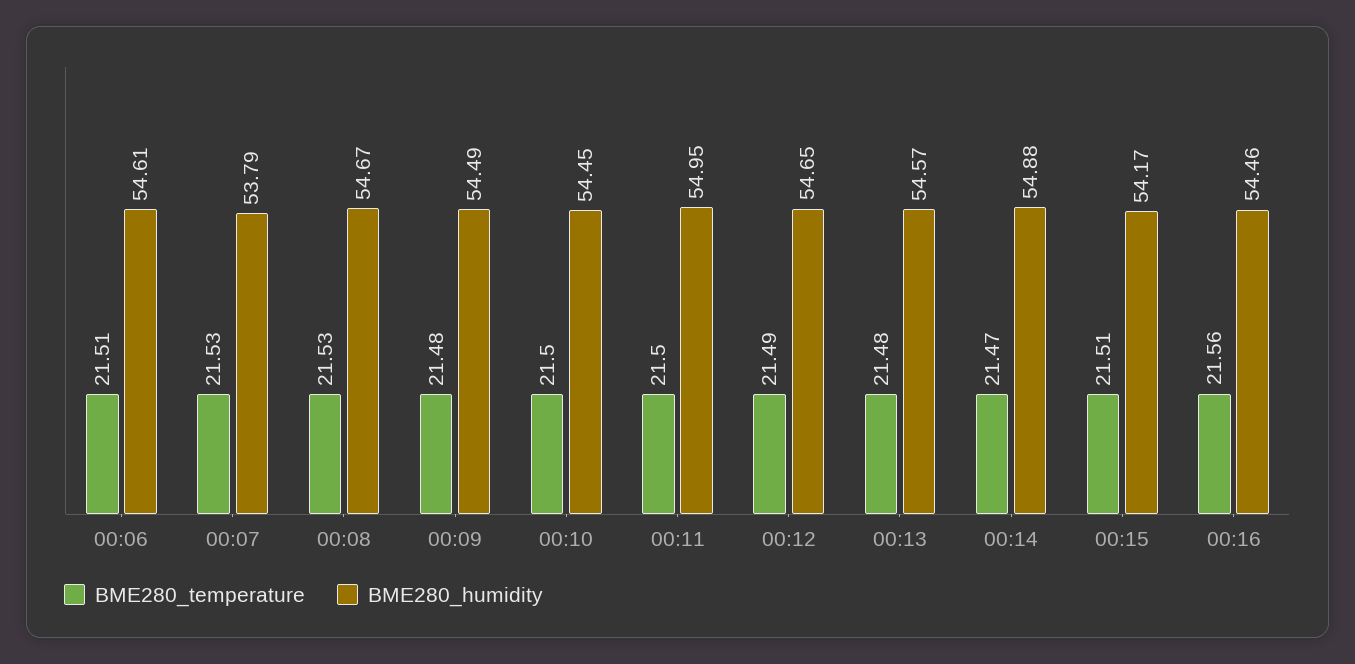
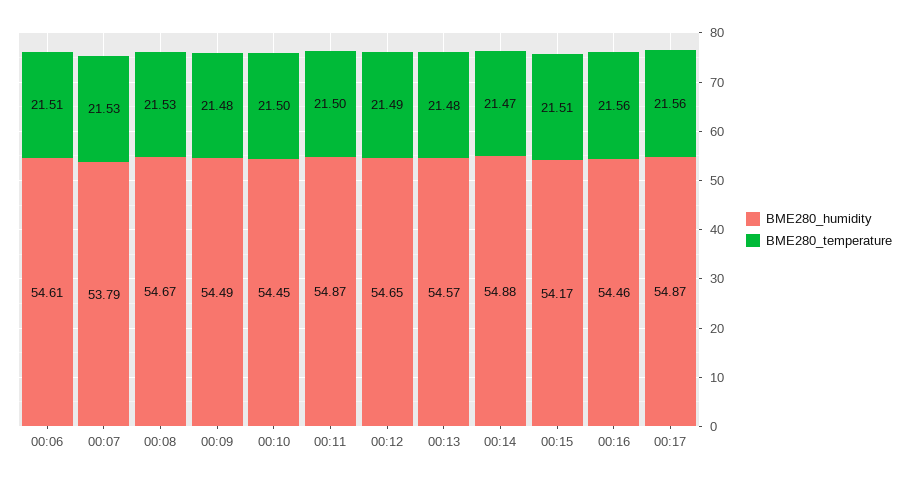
BME280_humidity, 00:11: 54.95 -> 54.87
BME280_humidity, 00:17: none -> 54.87
BME280_temperature, 00:17: none -> 21.56

